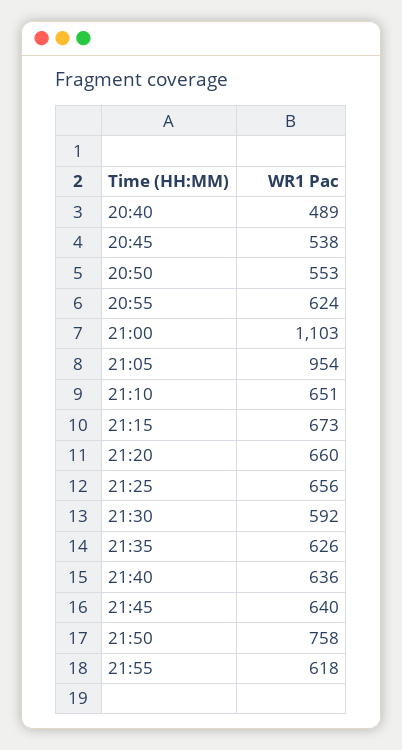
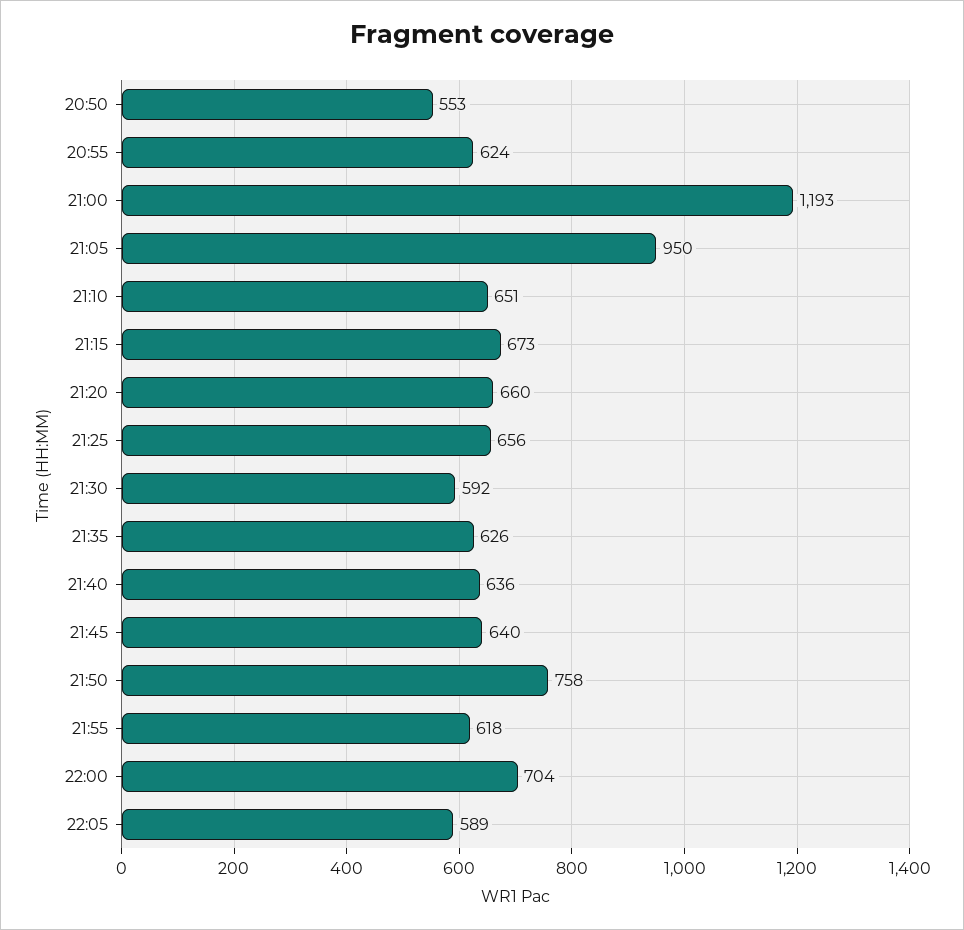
20:40: 489 -> none
20:45: 538 -> none
21:00: 1103 -> 1193
21:05: 954 -> 950
22:00: none -> 704
22:05: none -> 589

